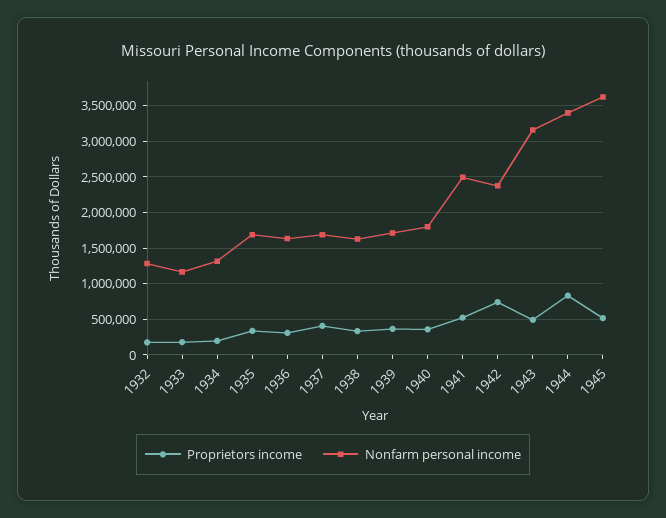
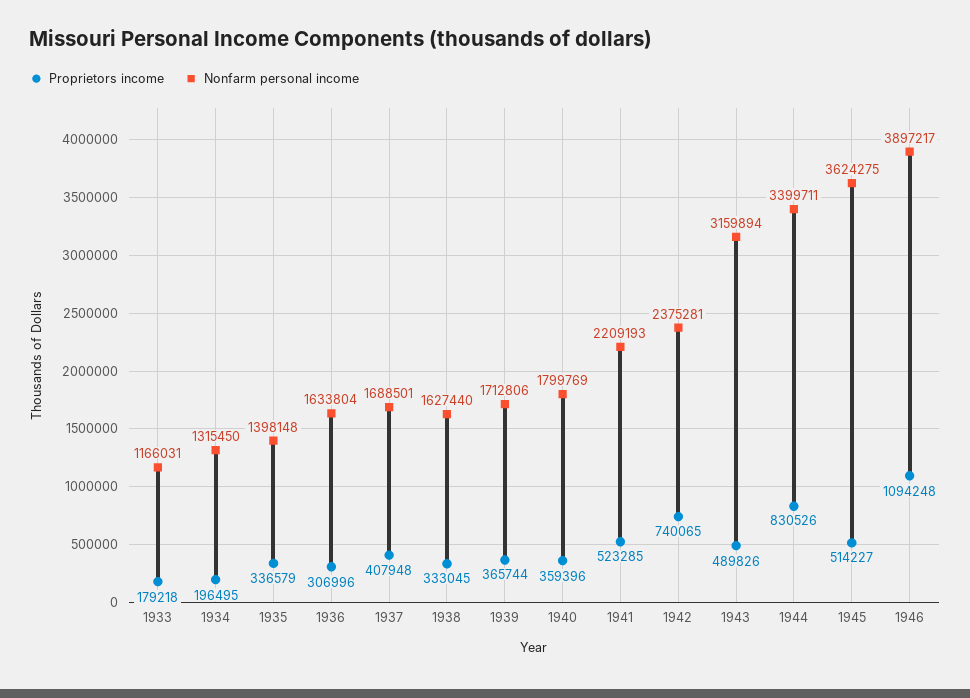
Proprietors income, 1932: 200000 -> none
Nonfarm personal income, 1932: 1300000 -> none
Nonfarm personal income, 1935: 1700000 -> 1398148
Nonfarm personal income, 1941: 2500000 -> 2209193
Proprietors income, 1946: none -> 1094248
Nonfarm personal income, 1946: none -> 3897217

